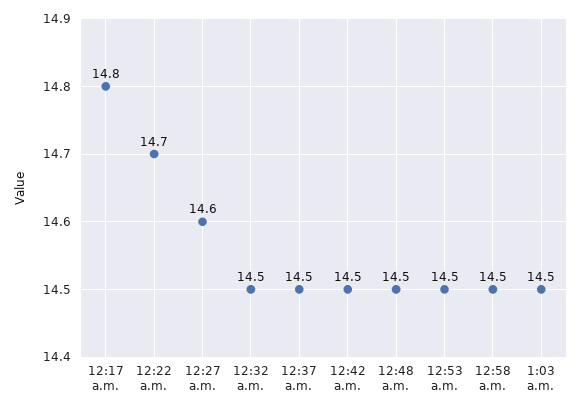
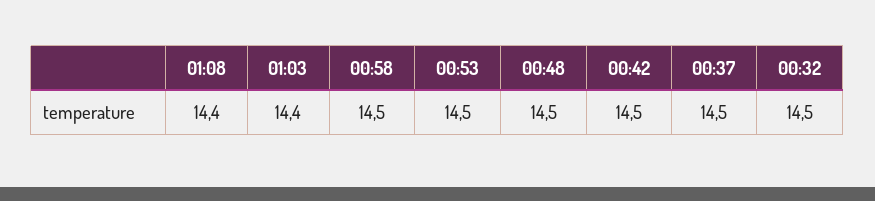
12:17 a.m.: 14.8 -> none
12:22 a.m.: 14.7 -> none
12:27 a.m.: 14.6 -> none
1:03 a.m.: 14.5 -> 14.4
01:08: none -> 14.4

